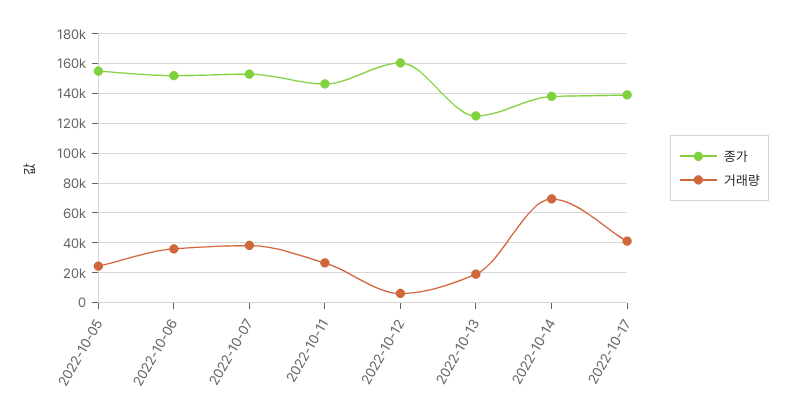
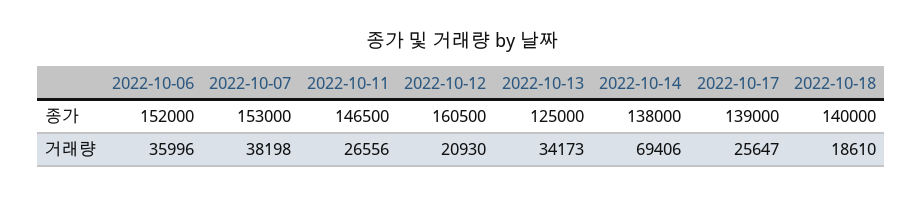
종가, 2022-10-05: 155000 -> none
거래량, 2022-10-05: 25000 -> none
거래량, 2022-10-12: 5000 -> 20930
거래량, 2022-10-13: 20000 -> 34173
거래량, 2022-10-17: 40000 -> 25647
종가, 2022-10-18: none -> 140000
거래량, 2022-10-18: none -> 18610

